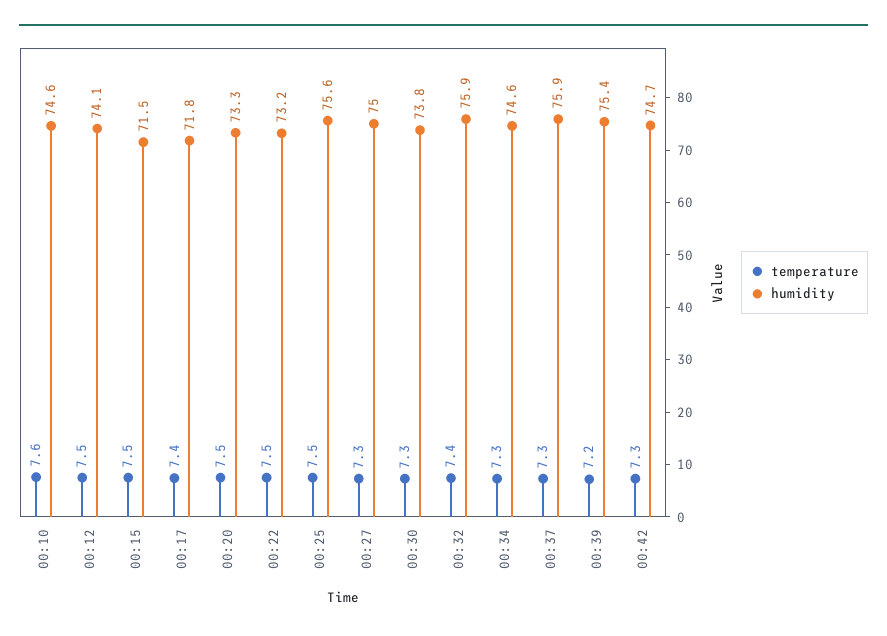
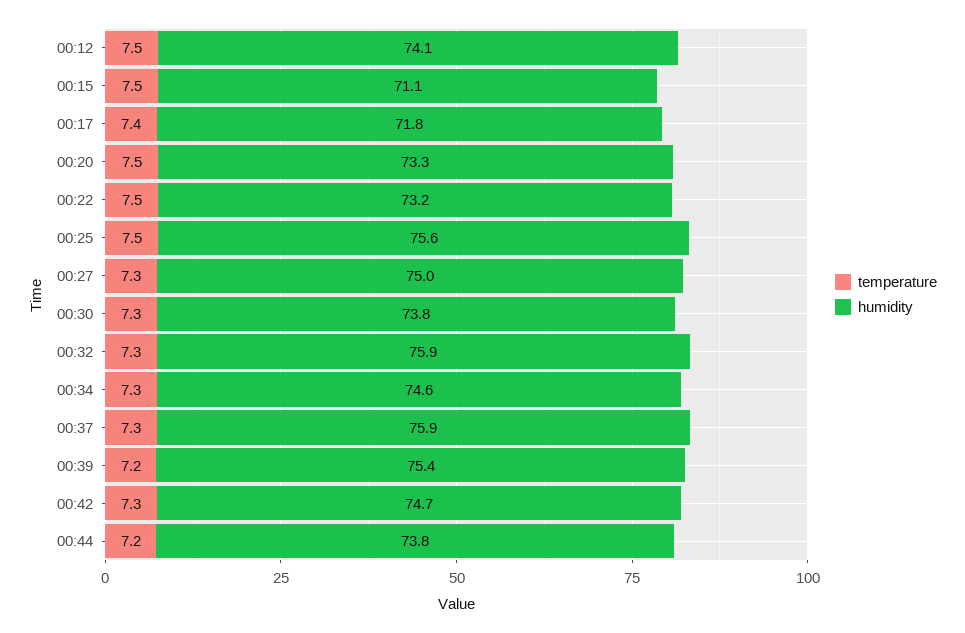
temperature, 00:10: 7.6 -> none
humidity, 00:10: 74.6 -> none
humidity, 00:15: 71.5 -> 71.1
temperature, 00:32: 7.4 -> 7.3
temperature, 00:44: none -> 7.2
humidity, 00:44: none -> 73.8

